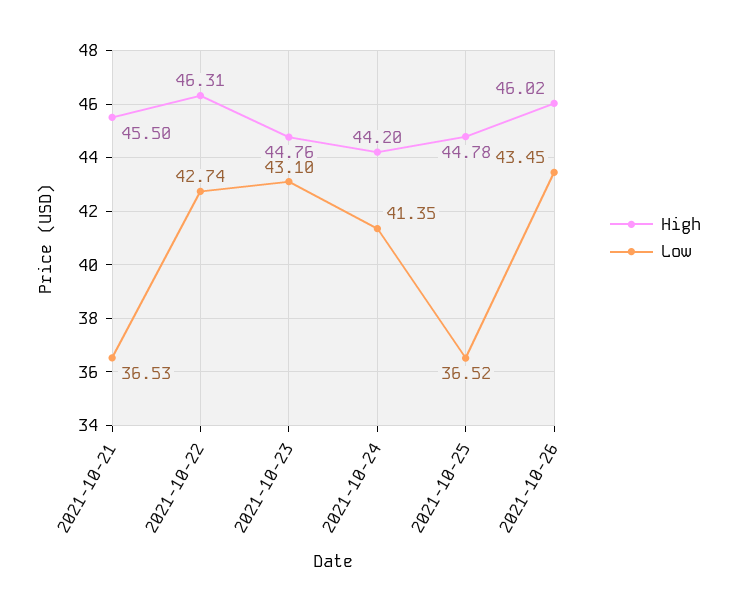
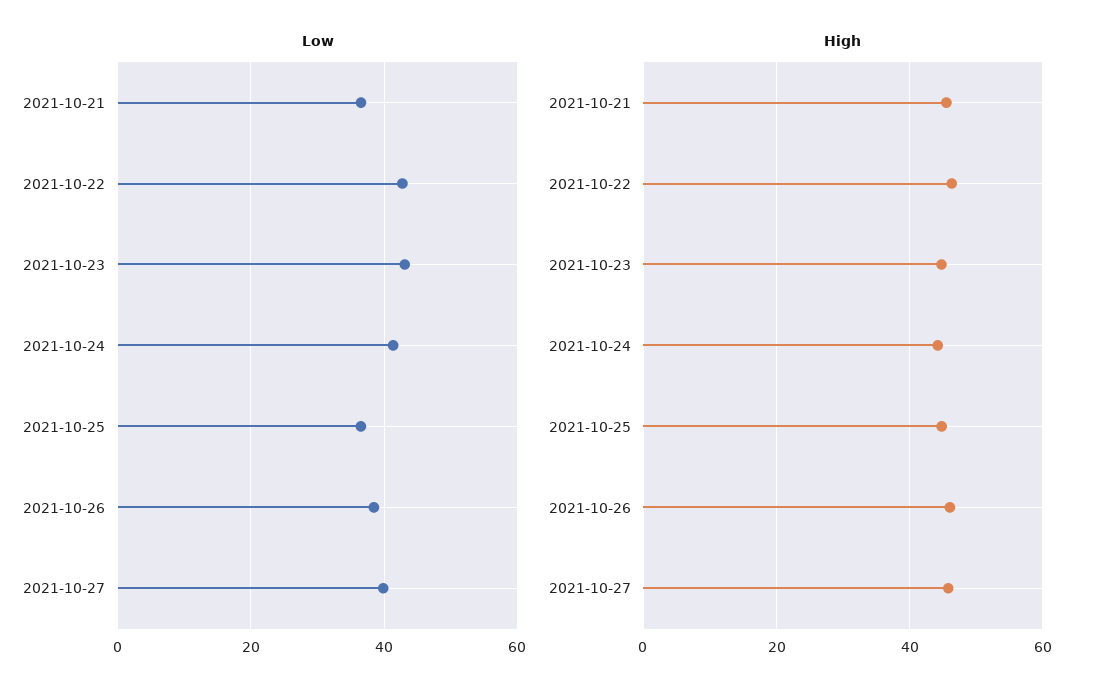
Low, 2021-10-26: 43.45 -> 38
Low, 2021-10-27: none -> 40
High, 2021-10-27: none -> 46

